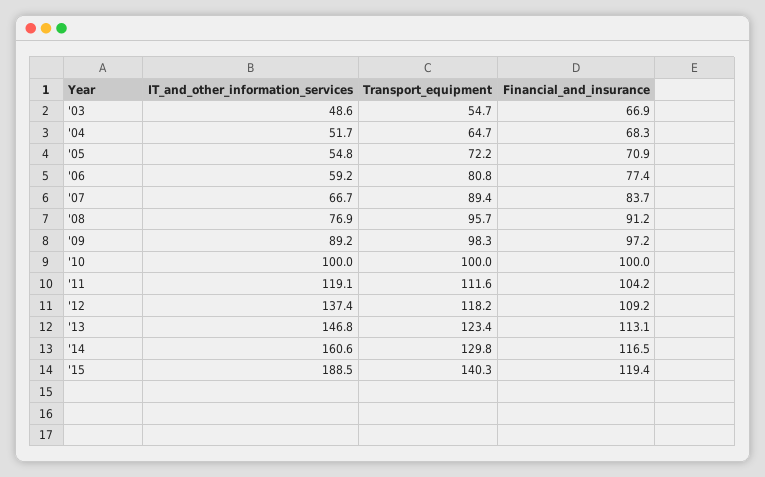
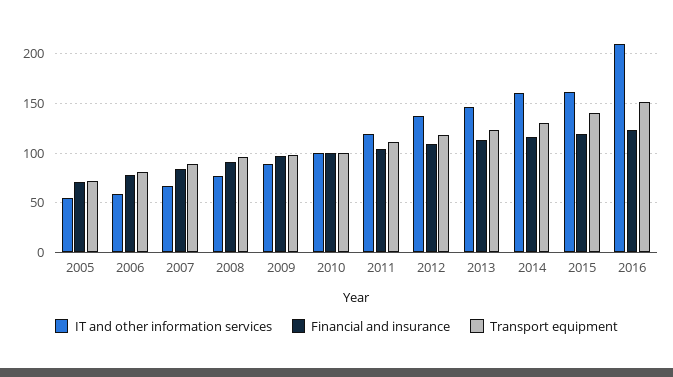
IT_and_other_information_services, '03: 48.6 -> none
Transport_equipment, '03: 54.7 -> none
Financial_and_insurance, '03: 66.9 -> none
IT_and_other_information_services, '04: 51.7 -> none
Transport_equipment, '04: 64.7 -> none
Financial_and_insurance, '04: 68.3 -> none
IT_and_other_information_services, '15: 188.5 -> 160
IT_and_other_information_services, 2016: none -> 210
Financial_and_insurance, 2016: none -> 120
Transport_equipment, 2016: none -> 150

